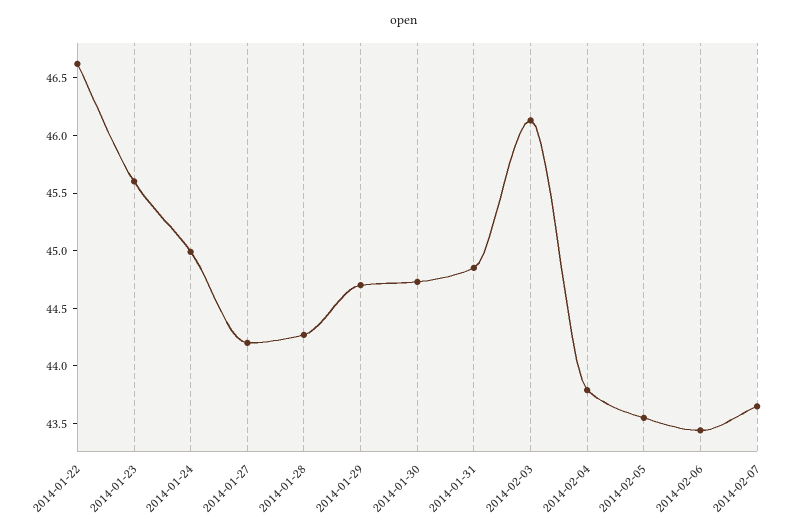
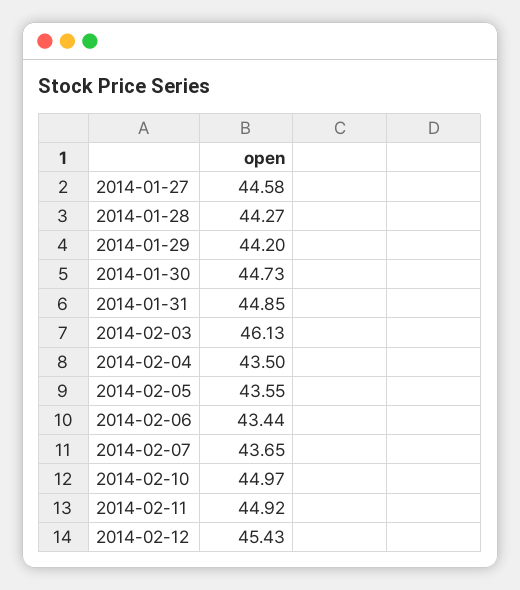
2014-01-22: 46.6 -> none
2014-01-23: 45.6 -> none
2014-01-24: 45 -> none
2014-01-27: 44.2 -> 44.58
2014-01-29: 44.7 -> 44.2
2014-02-04: 43.8 -> 43.5
2014-02-10: none -> 44.97
2014-02-11: none -> 44.92
2014-02-12: none -> 45.43

